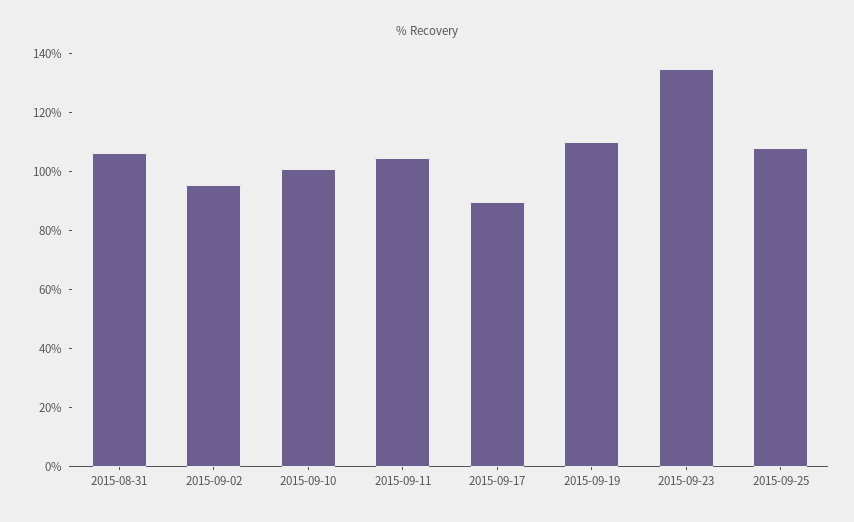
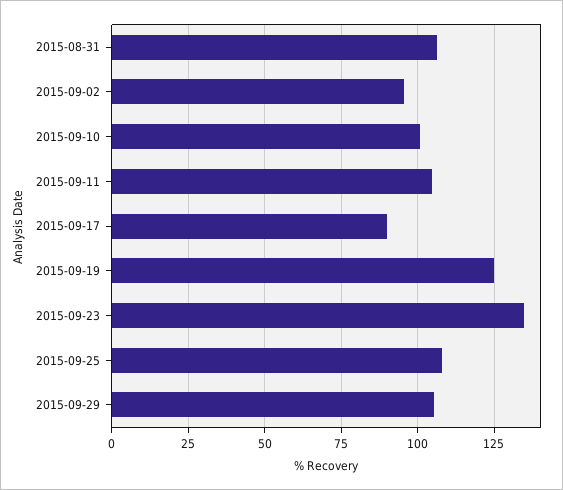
2015-09-19: 110 -> 125
2015-09-29: none -> 105

